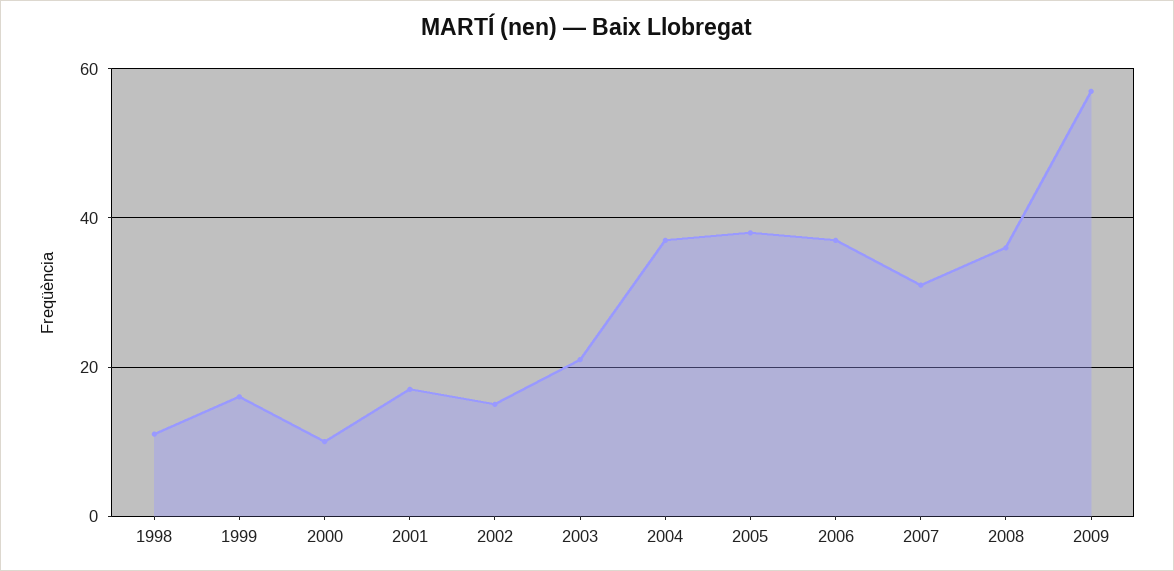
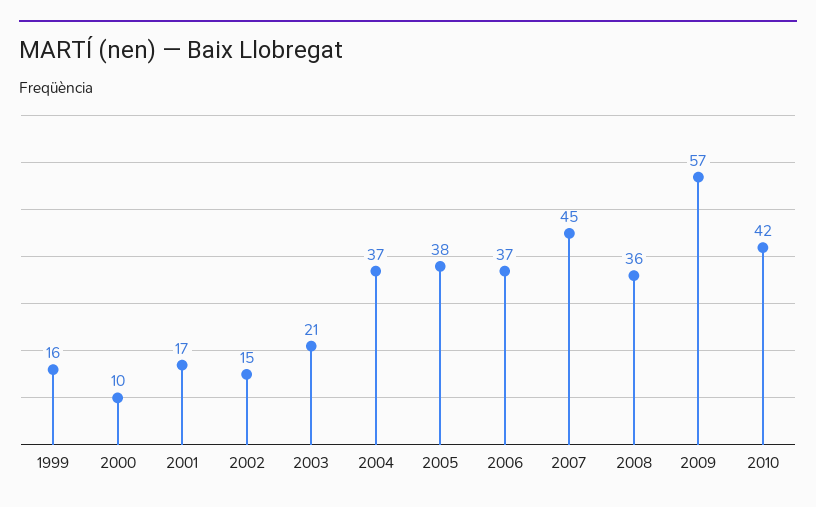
1998: 10 -> none
2007: 30 -> 45
2010: none -> 42

